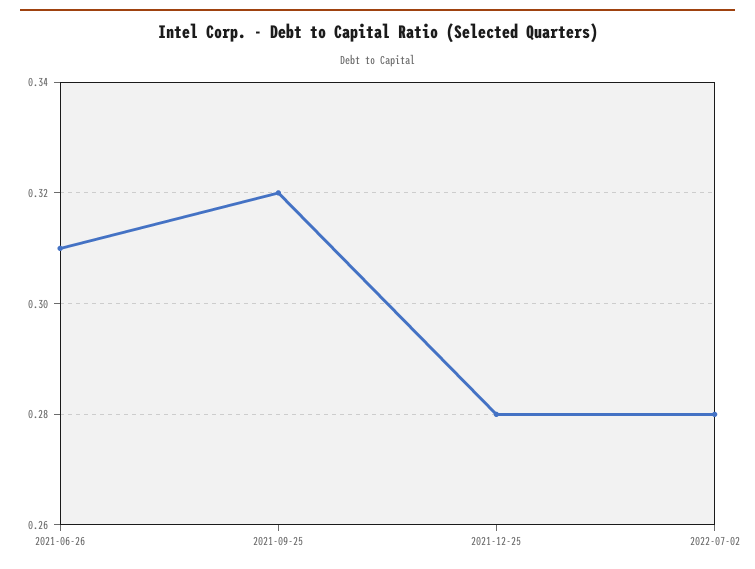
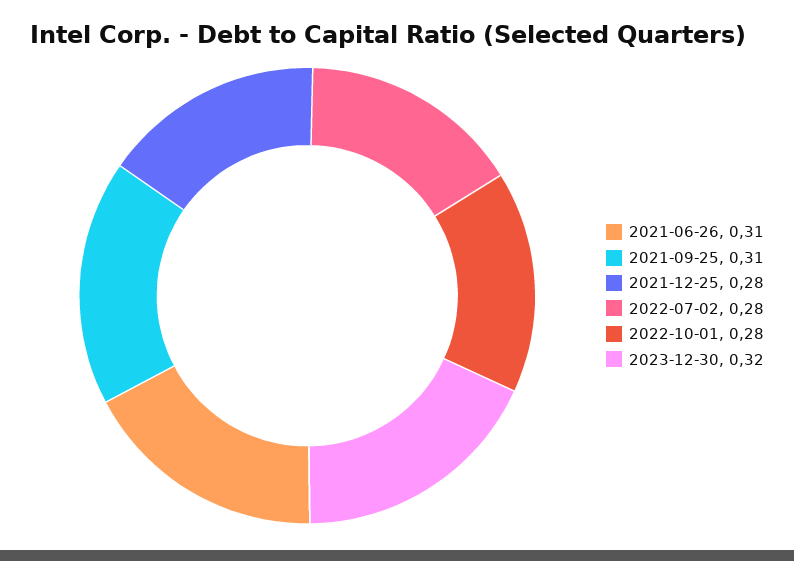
2021-09-25: 0.32 -> 0.31
2022-10-01: none -> 0.28
2023-12-30: none -> 0.32

